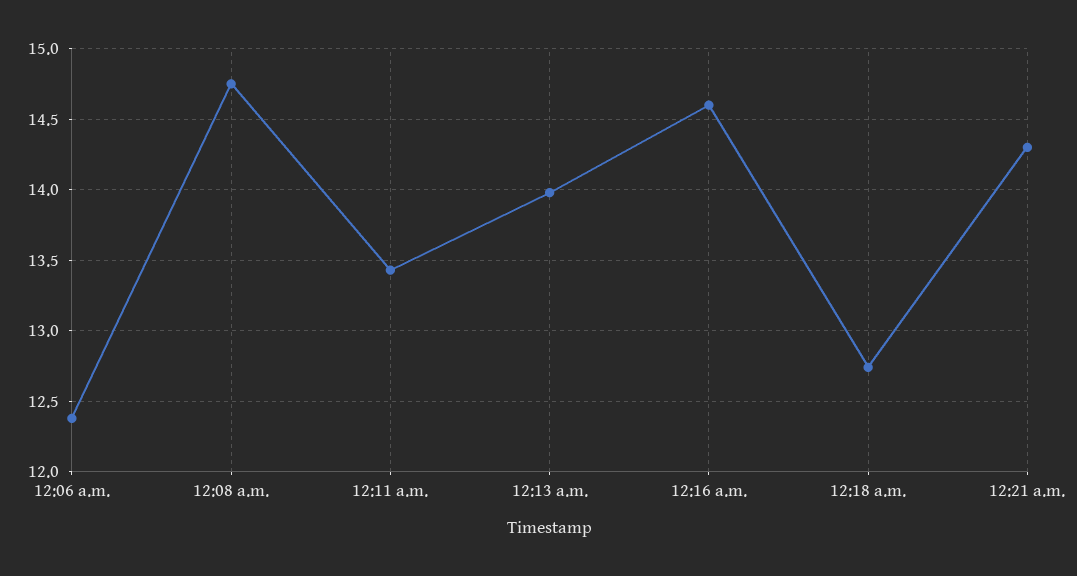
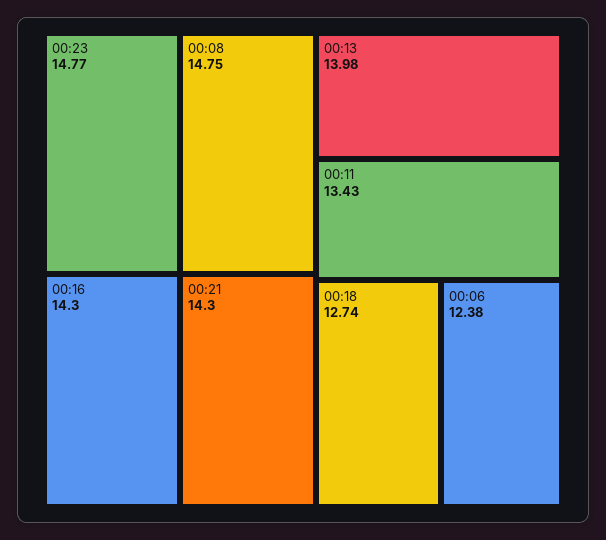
12:16 a.m.: 14.6 -> 14.3
00:23: none -> 14.77

